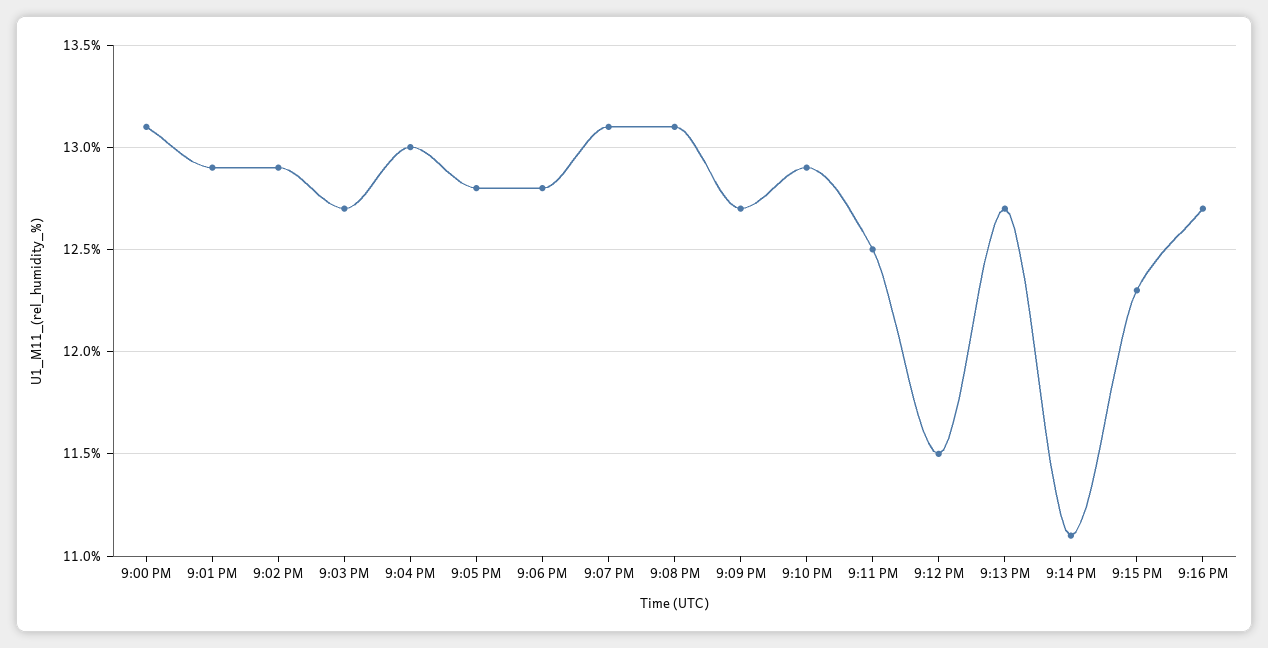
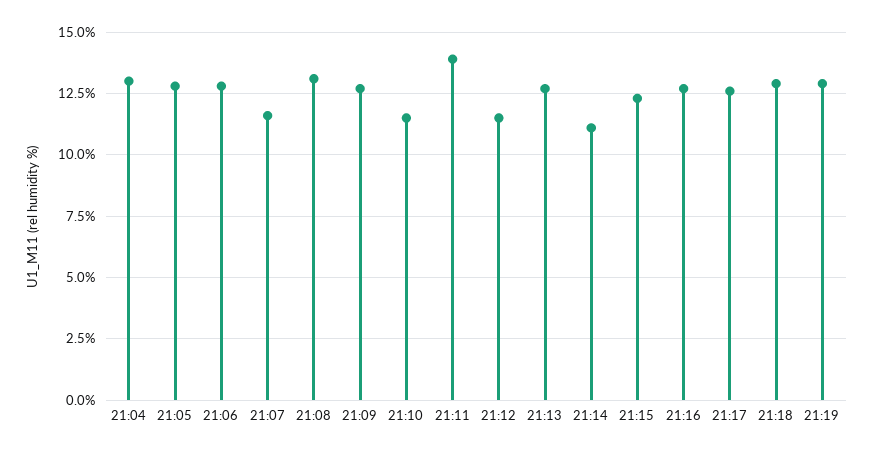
9:00 PM: 13.1 -> none
9:01 PM: 12.9 -> none
9:02 PM: 12.9 -> none
9:03 PM: 12.7 -> none
9:07 PM: 13.1 -> 11.5
9:10 PM: 12.9 -> 11.5
9:11 PM: 12.5 -> 14
21:17: none -> 12.5
21:18: none -> 13
21:19: none -> 13

